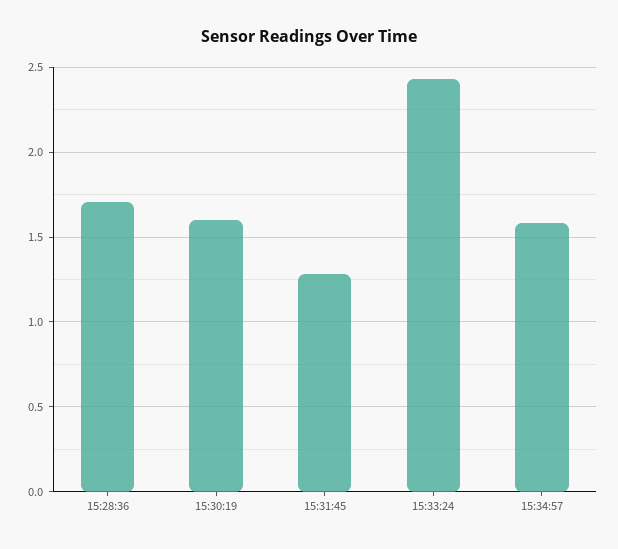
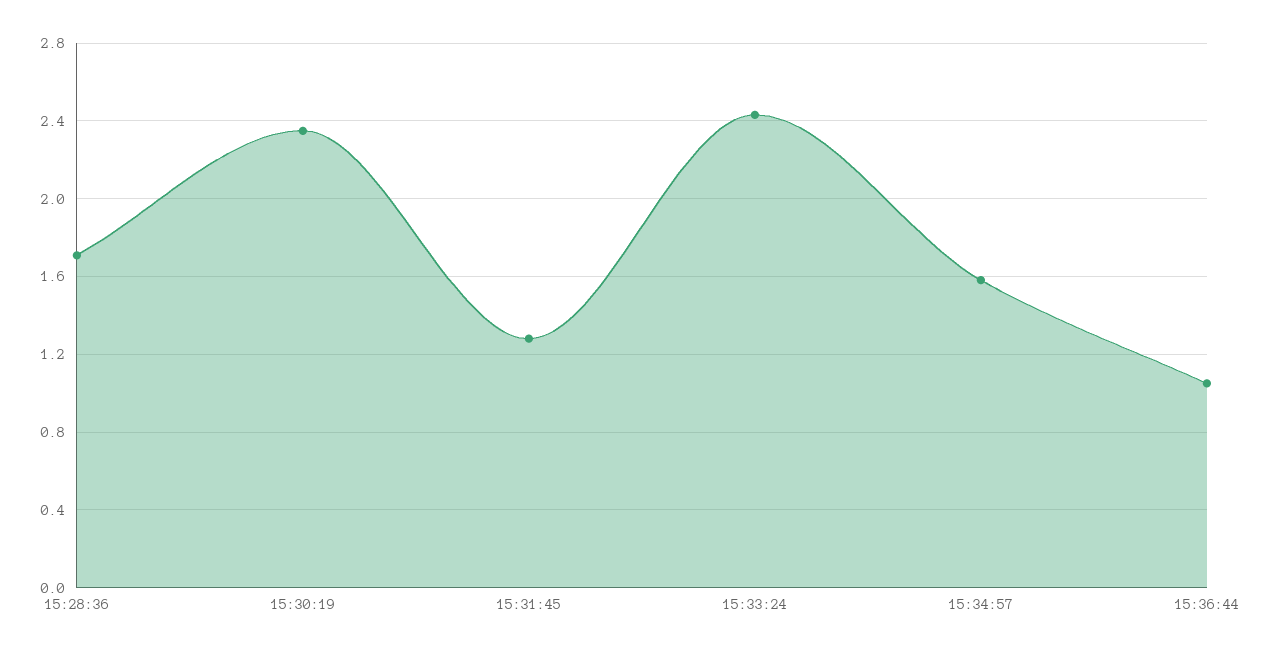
15:30:19: 1.6 -> 2.35
15:36:44: none -> 1.05

